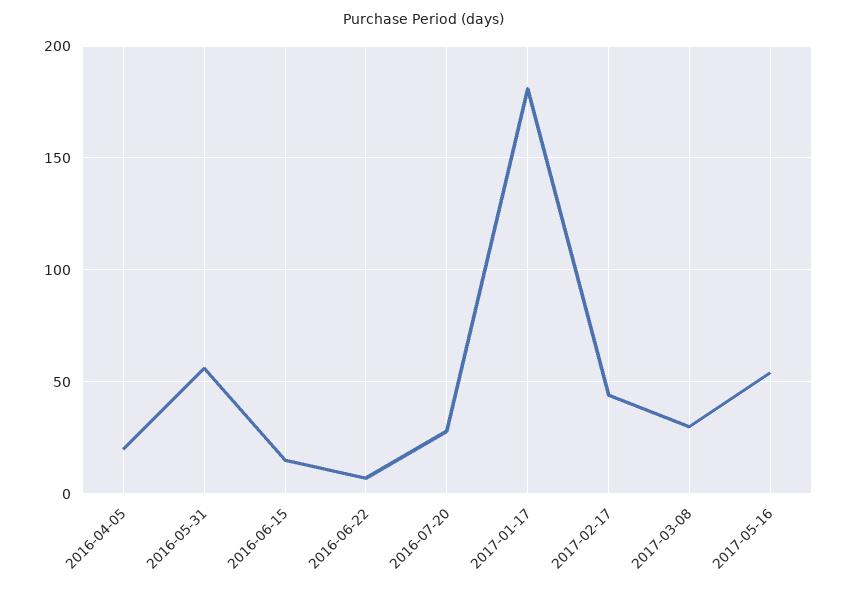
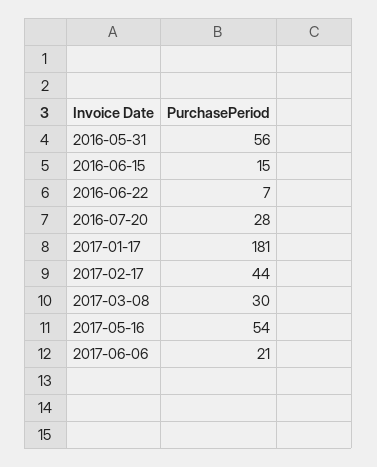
2016-04-05: 20 -> none
2017-06-06: none -> 21

